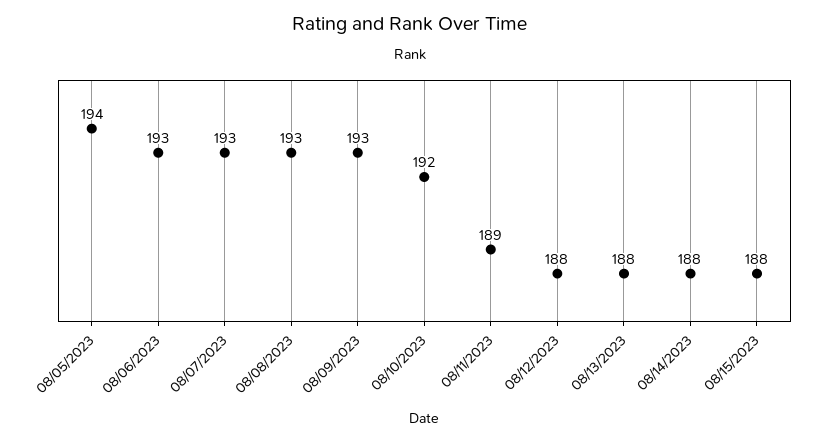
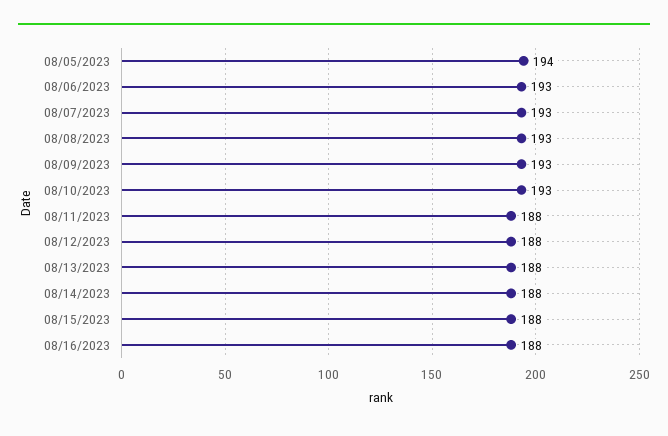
08/10/2023: 192 -> 193
08/11/2023: 189 -> 188
08/16/2023: none -> 188

